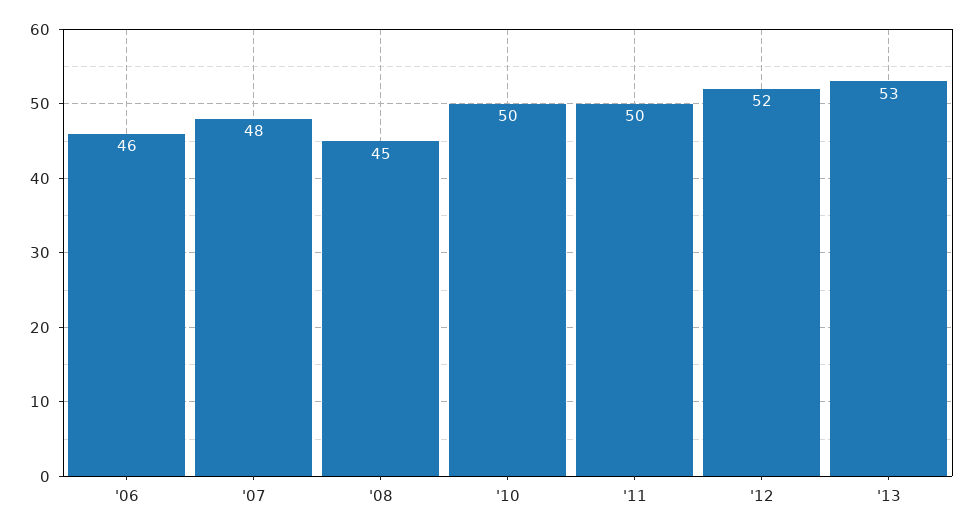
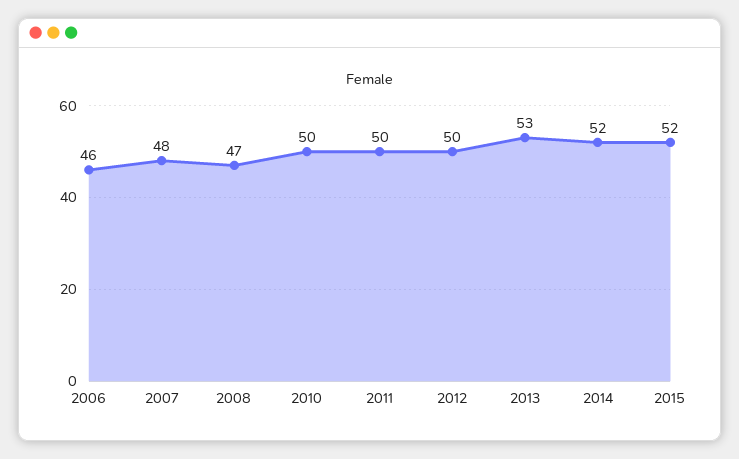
'08: 45 -> 47
'12: 52 -> 50
2014: none -> 52
2015: none -> 52

